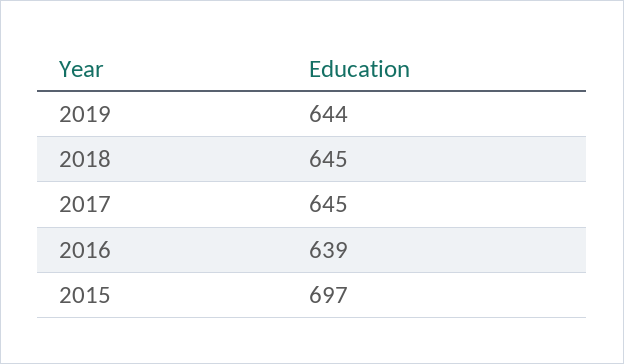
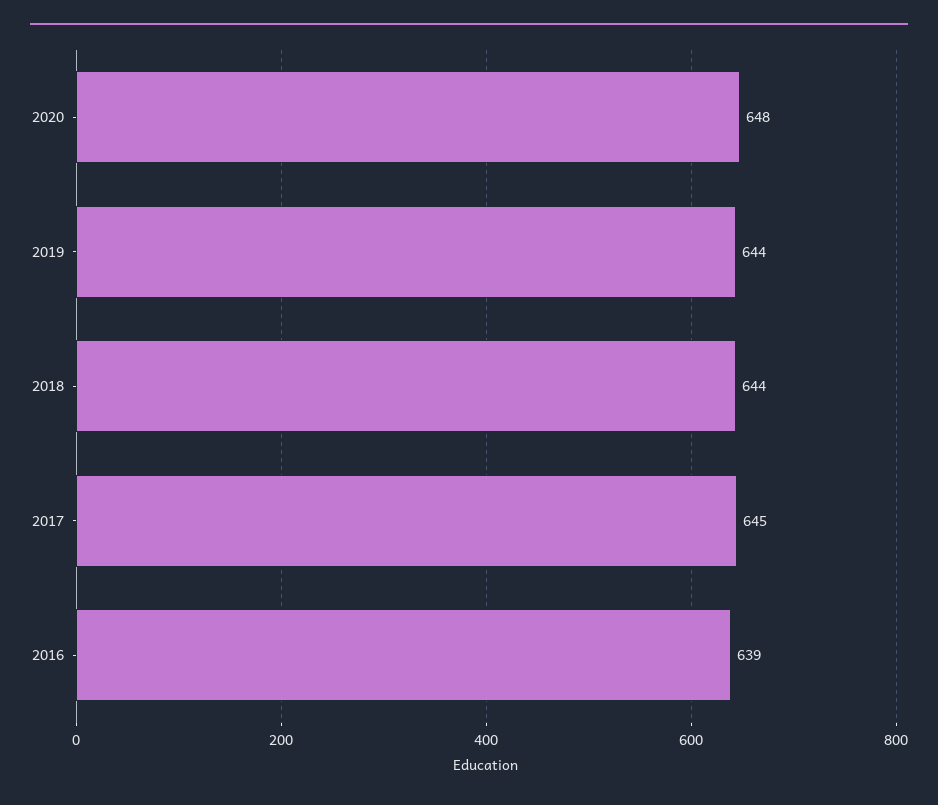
2018: 645 -> 644
2015: 697 -> none
2020: none -> 648

